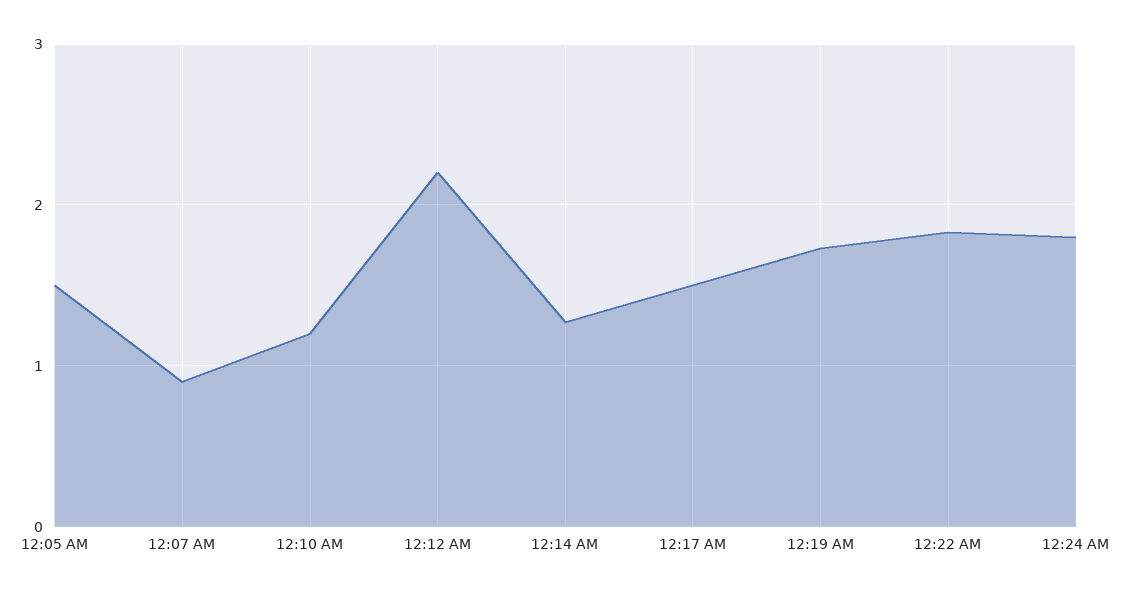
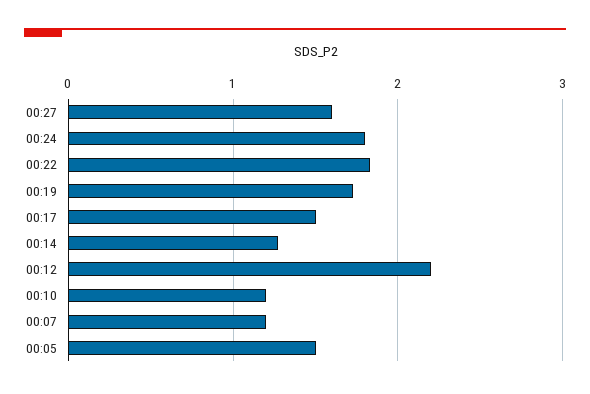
12:07 AM: 0.9 -> 1.2
00:27: none -> 1.6

